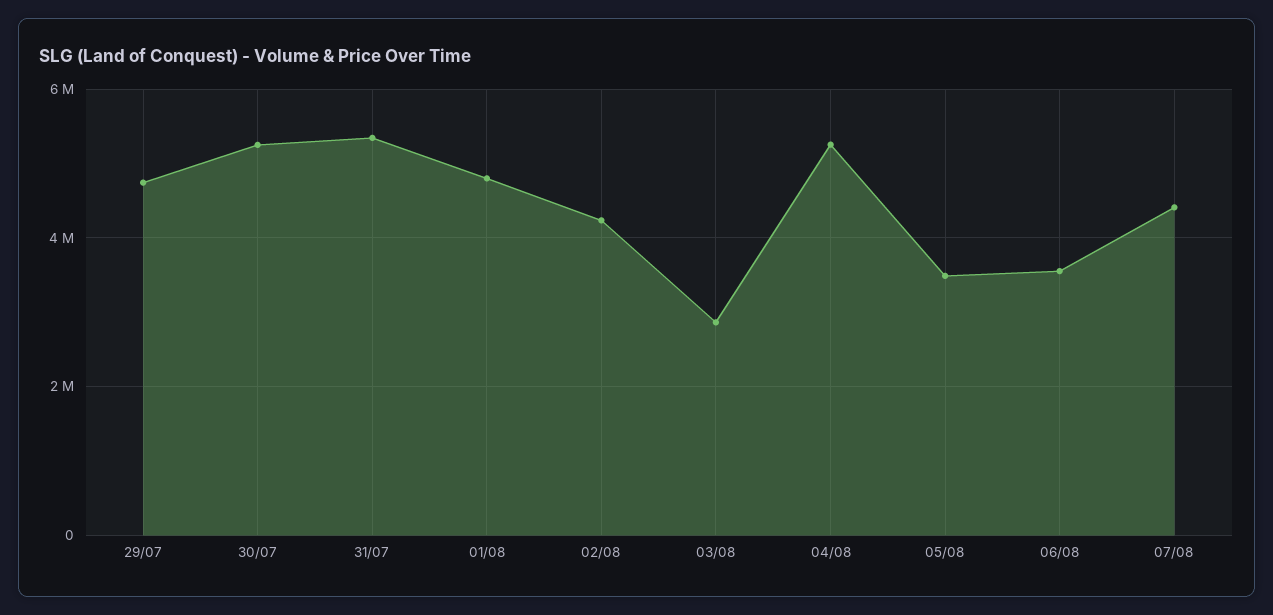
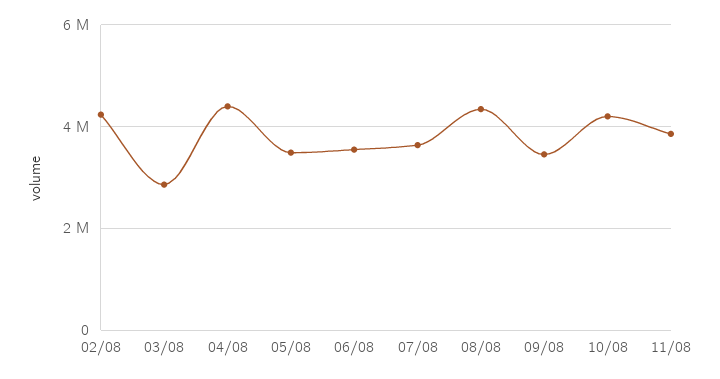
29/07: 4800000 -> none
30/07: 5200000 -> none
31/07: 5400000 -> none
01/08: 4800000 -> none
04/08: 5200000 -> 4400000
07/08: 4400000 -> 3600000
08/08: none -> 4400000
09/08: none -> 3400000
10/08: none -> 4200000
11/08: none -> 3800000

